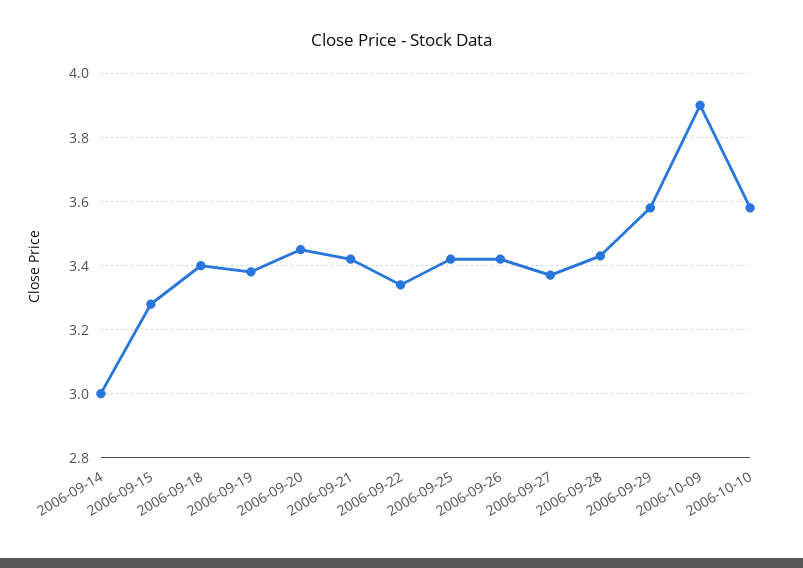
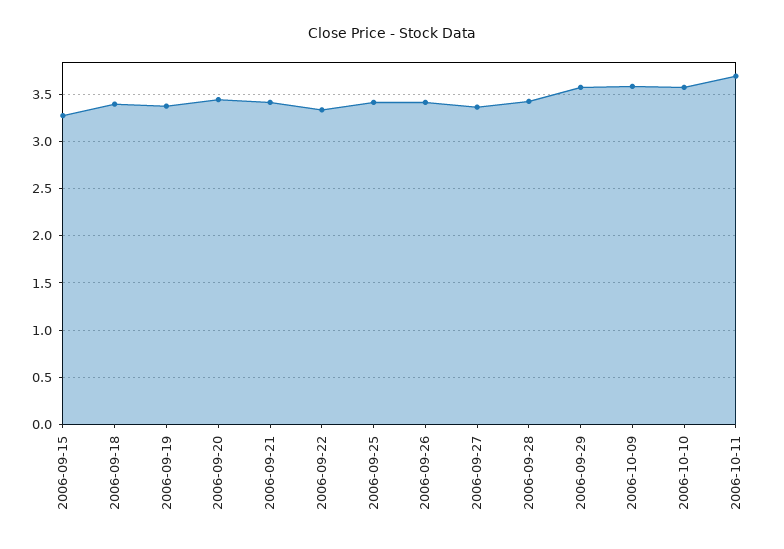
2006-09-14: 3 -> none
2006-10-09: 3.9 -> 3.6
2006-10-11: none -> 3.7

